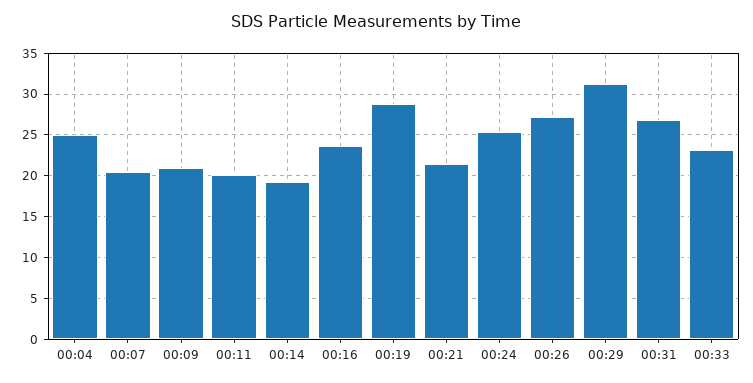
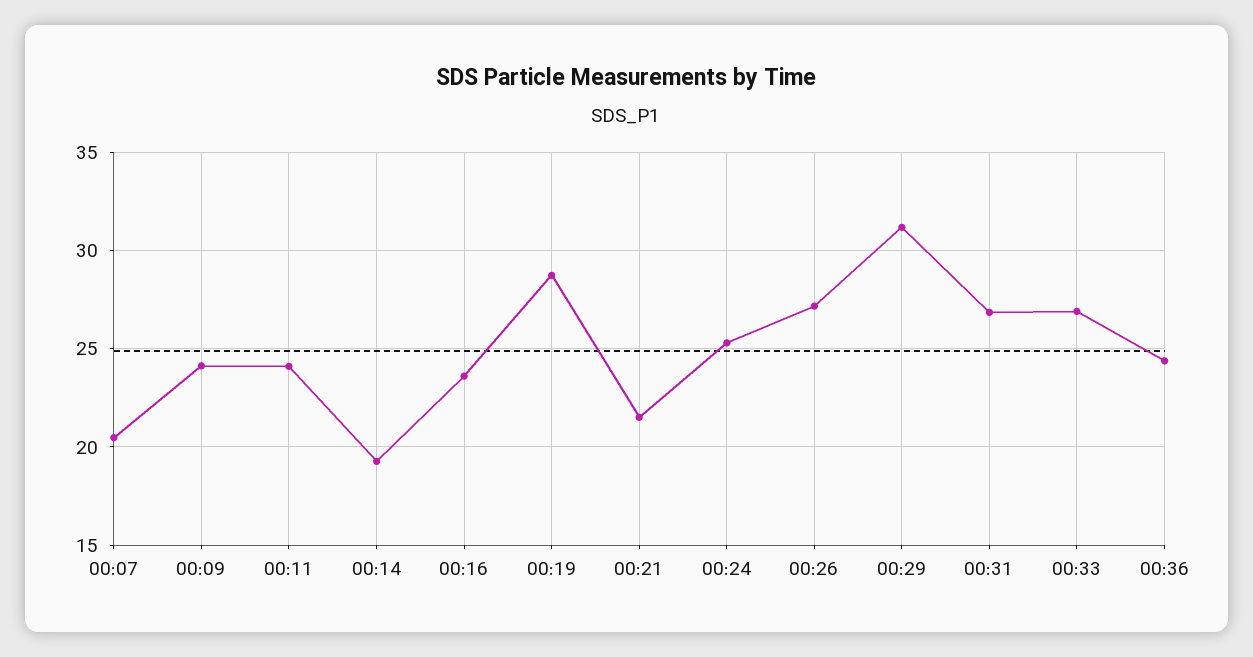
00:04: 25 -> none
00:09: 21 -> 24
00:11: 20 -> 24
00:33: 23 -> 27
00:36: none -> 24.5

